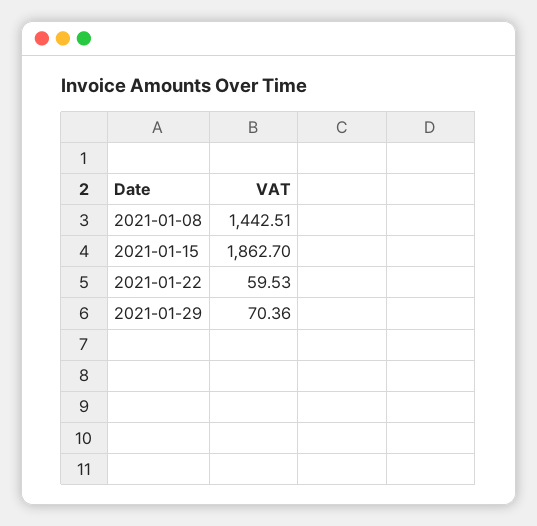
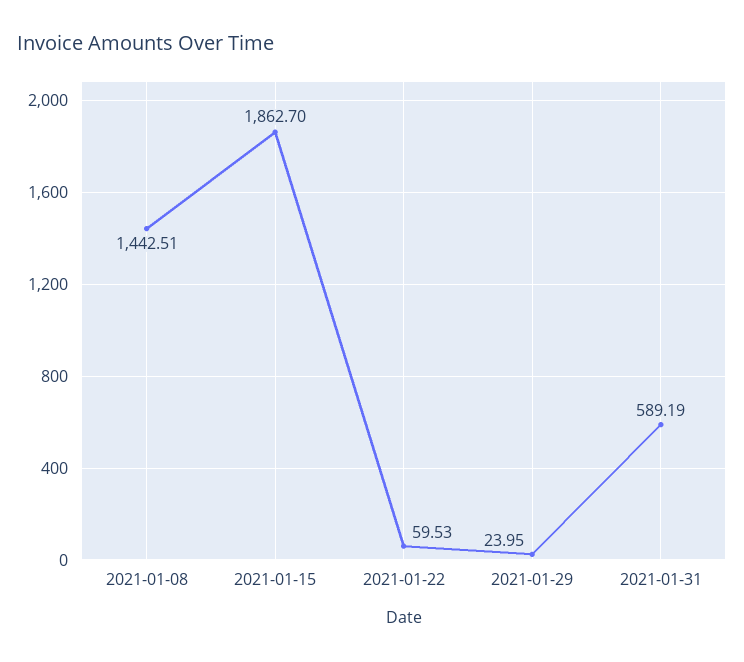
2021-01-29: 70.36 -> 23.95
2021-01-31: none -> 589.19

